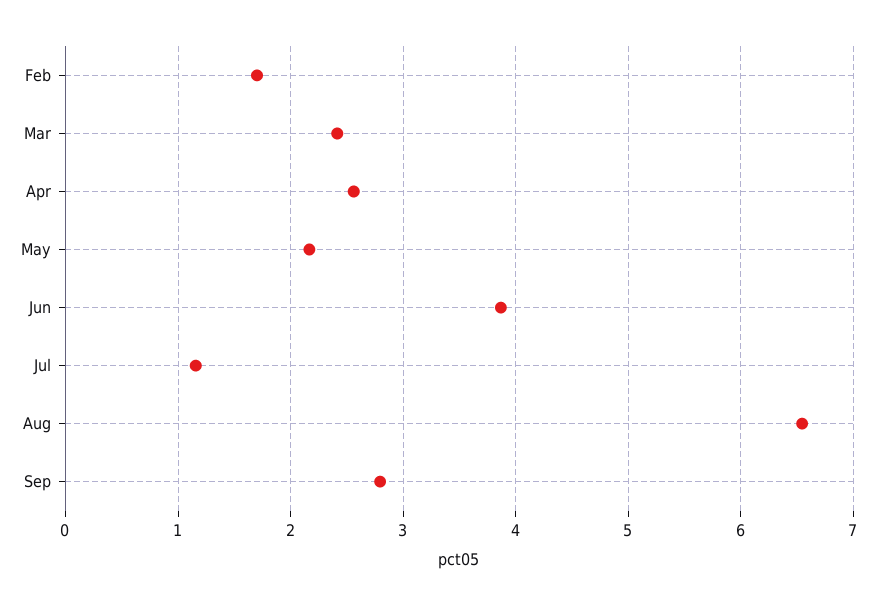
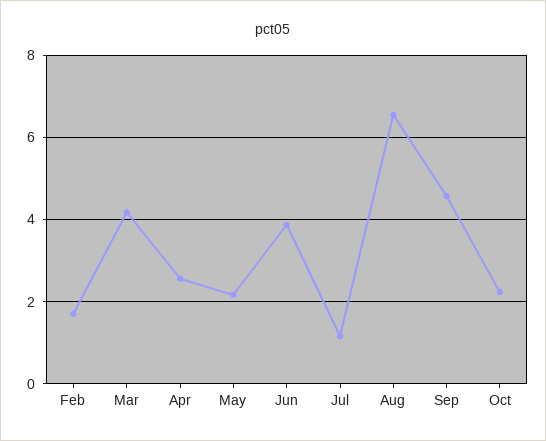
Mar: 2.4 -> 4.2
Sep: 2.8 -> 4.6
Oct: none -> 2.2

